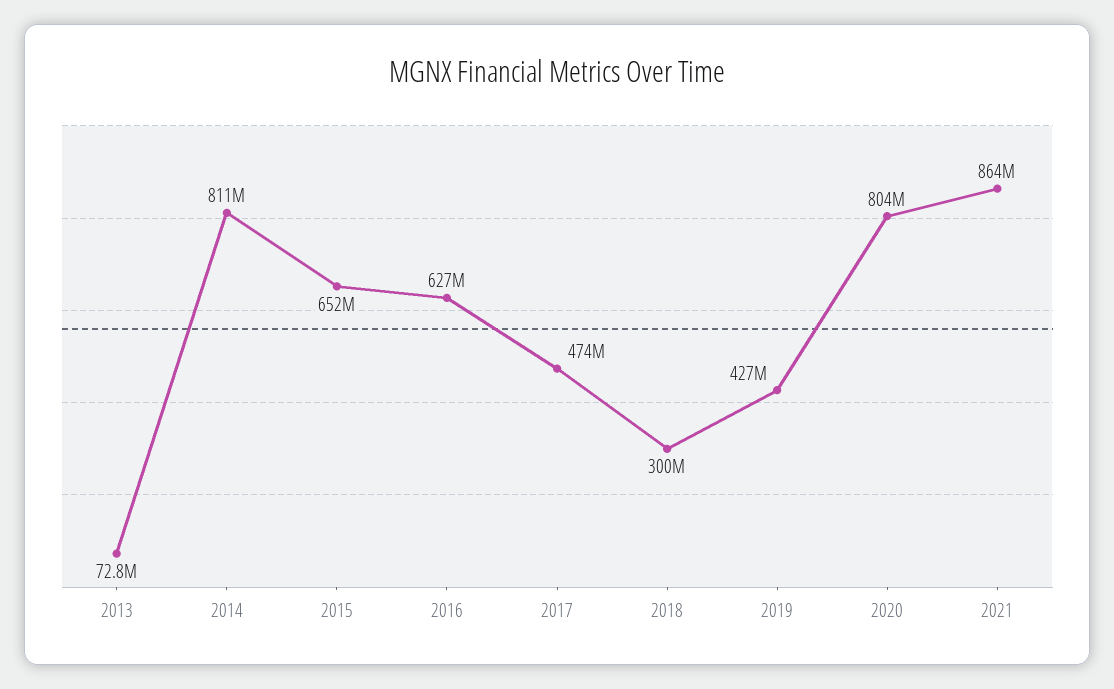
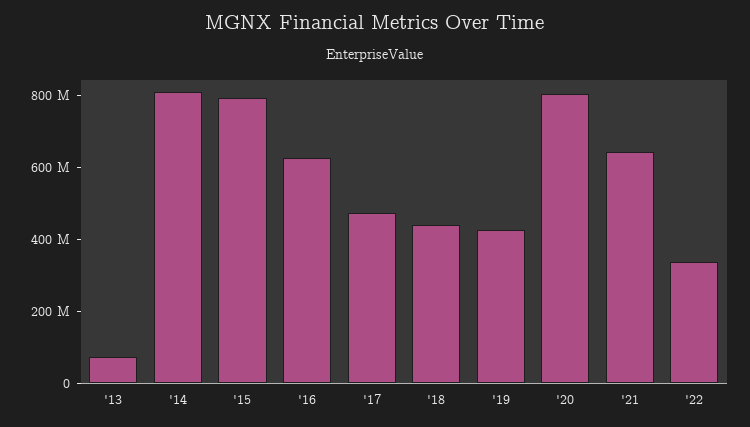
2015: 652000000 -> 800000000
2018: 300000000 -> 450000000
2021: 864000000 -> 650000000
'22: none -> 350000000

